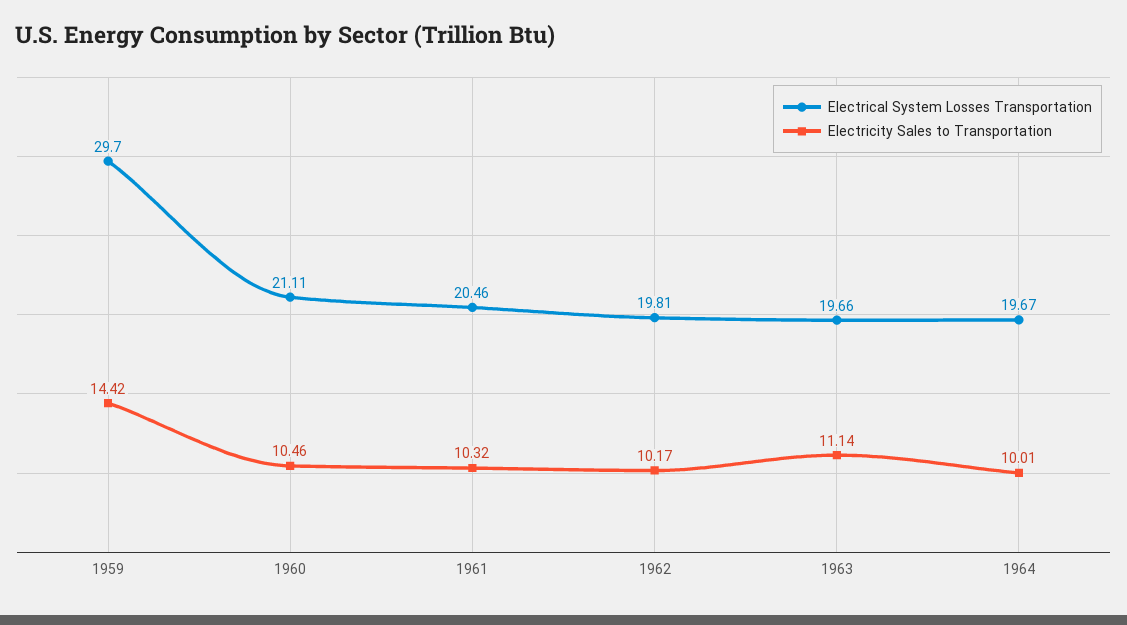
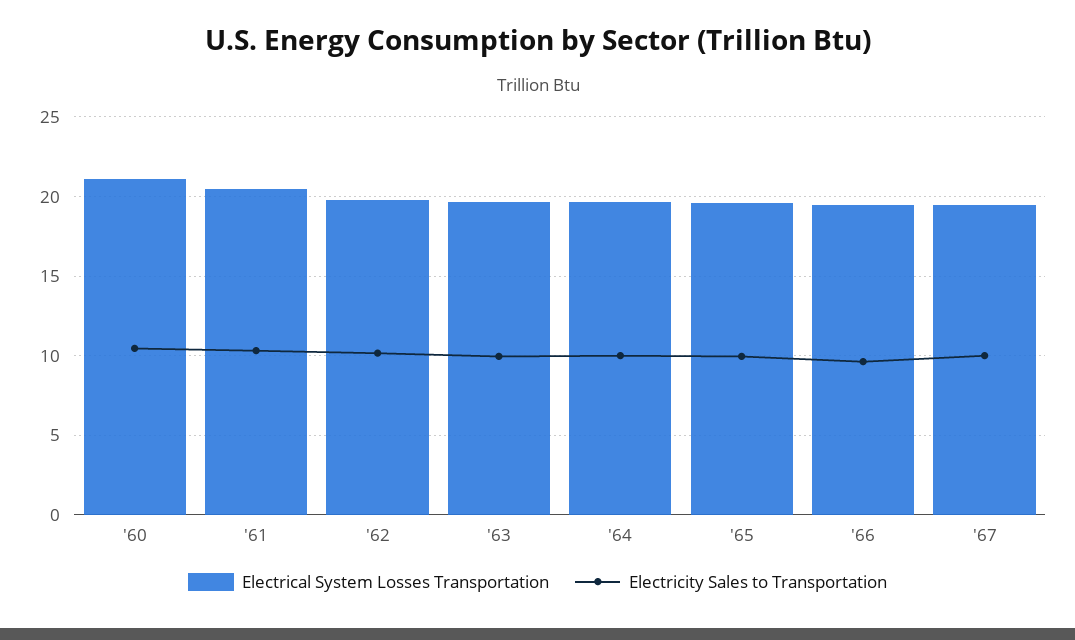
Electrical System Losses Transportation, 1959: 29.7 -> none
Electricity Sales to Transportation, 1959: 14.42 -> none
Electricity Sales to Transportation, 1963: 11.14 -> 10
Electrical System Losses Transportation, '65: none -> 19.5
Electricity Sales to Transportation, '65: none -> 10
Electrical System Losses Transportation, '66: none -> 19.5
Electricity Sales to Transportation, '66: none -> 9.5
Electrical System Losses Transportation, '67: none -> 19.5
Electricity Sales to Transportation, '67: none -> 10

